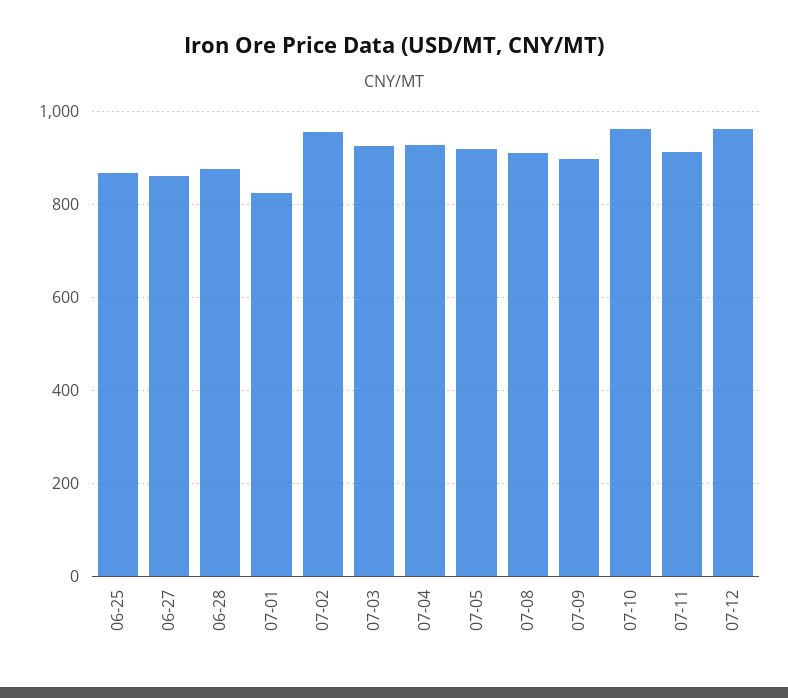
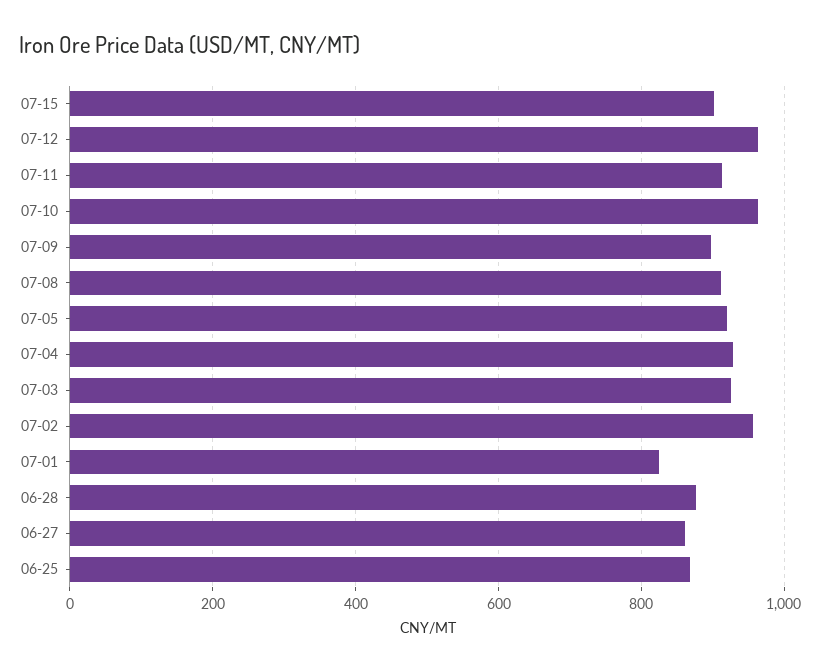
07-15: none -> 900

